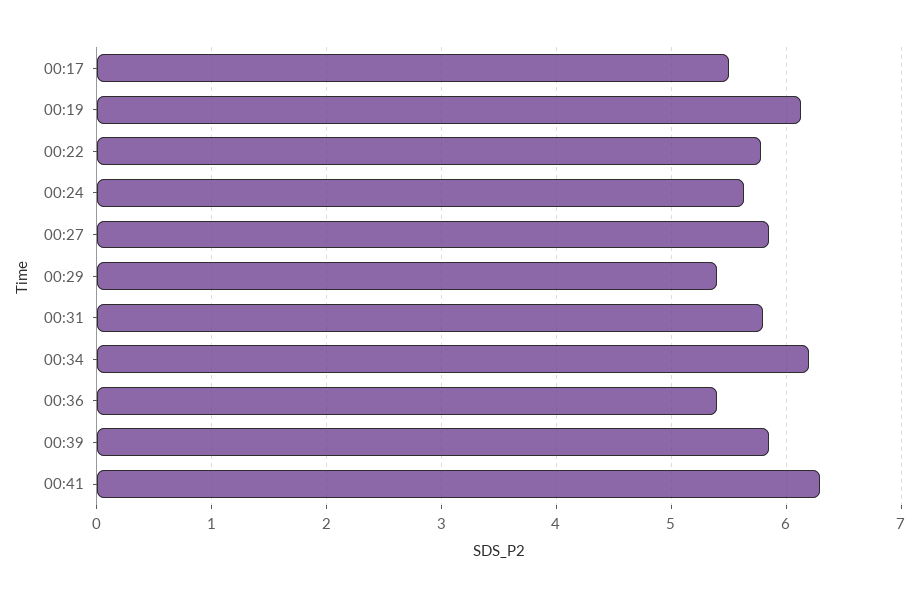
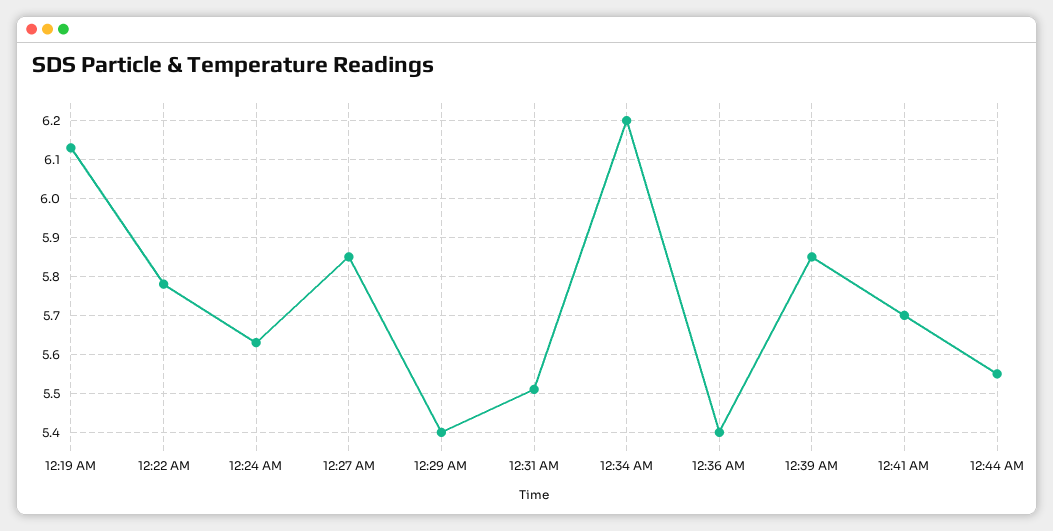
00:17: 5.5 -> none
00:31: 5.8 -> 5.5
00:41: 6.3 -> 5.7
12:44 AM: none -> 5.55

